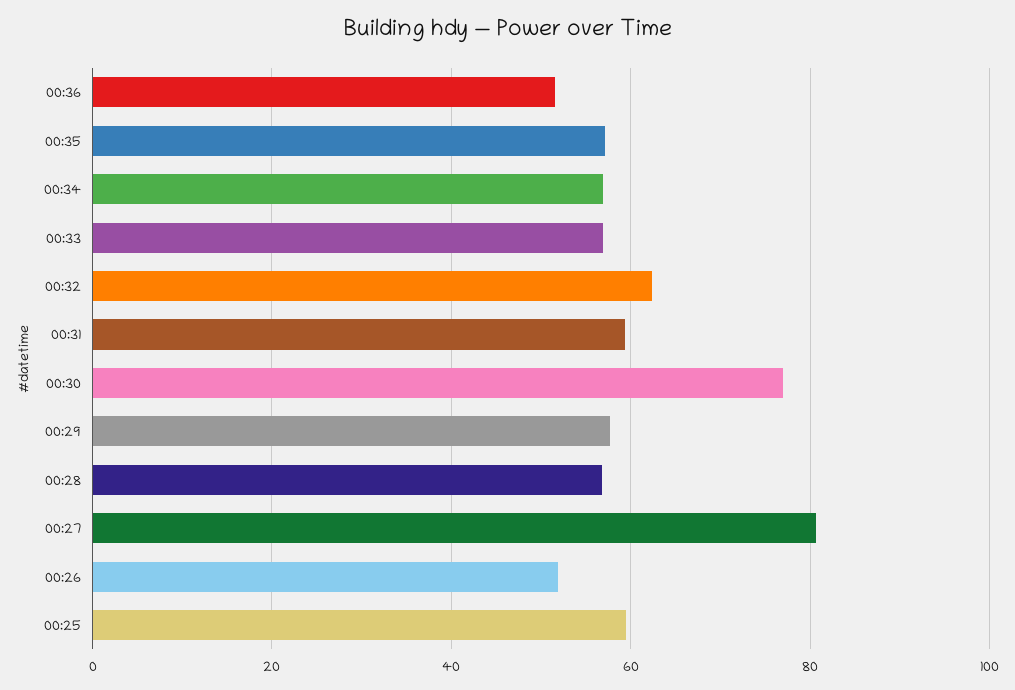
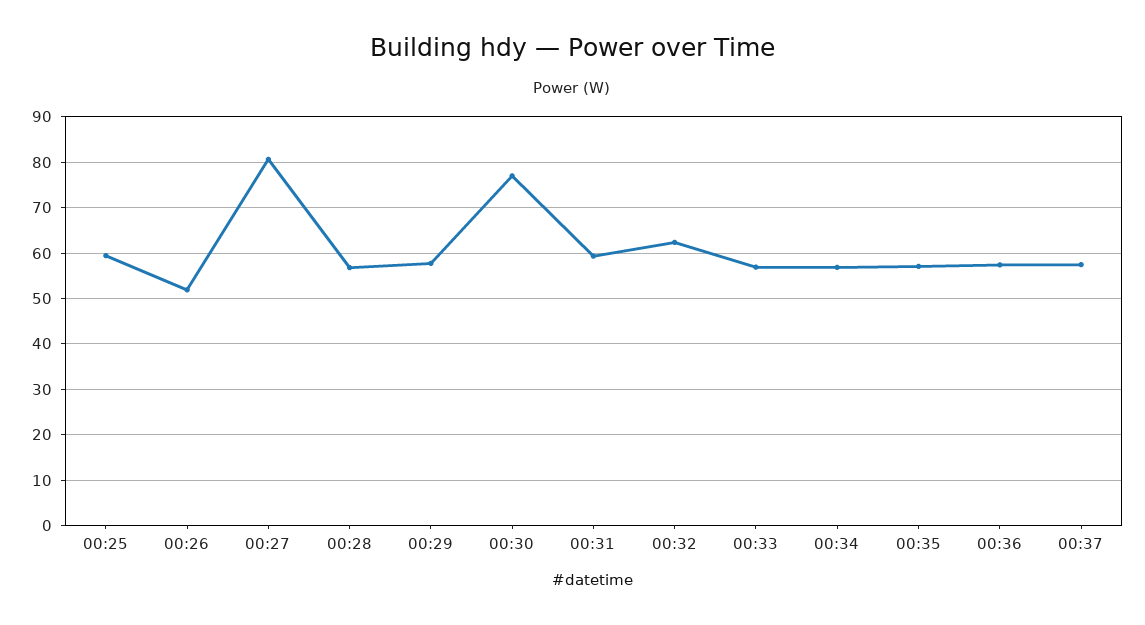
00:36: 52 -> 58
00:37: none -> 58

